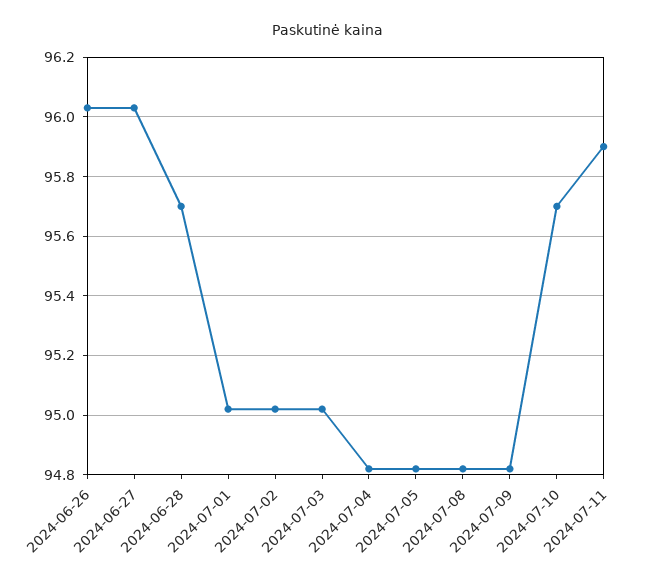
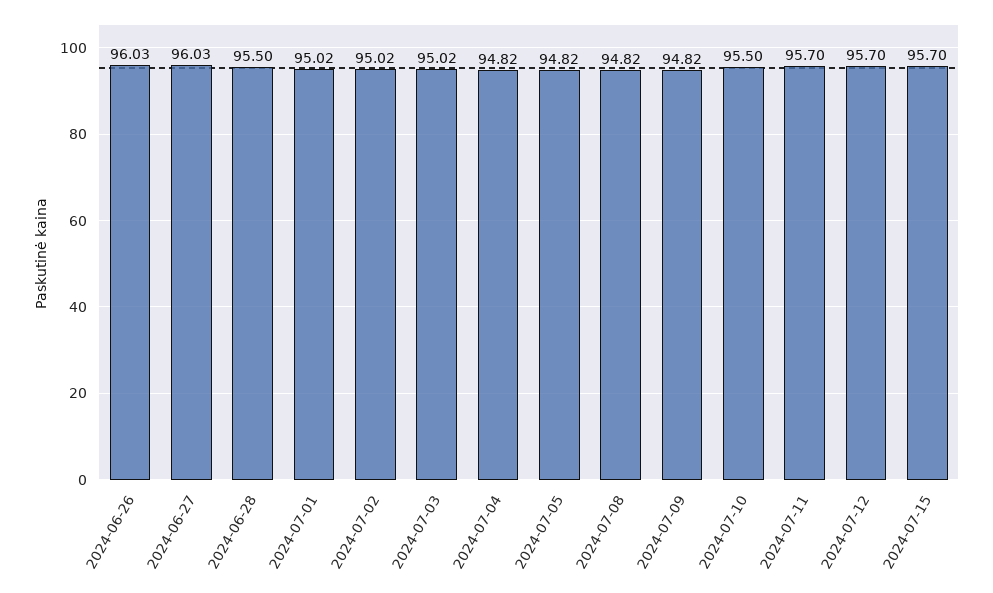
2024-06-28: 95.7 -> 95.5
2024-07-10: 95.7 -> 95.5
2024-07-11: 95.9 -> 95.7
2024-07-12: none -> 95.7
2024-07-15: none -> 95.7

